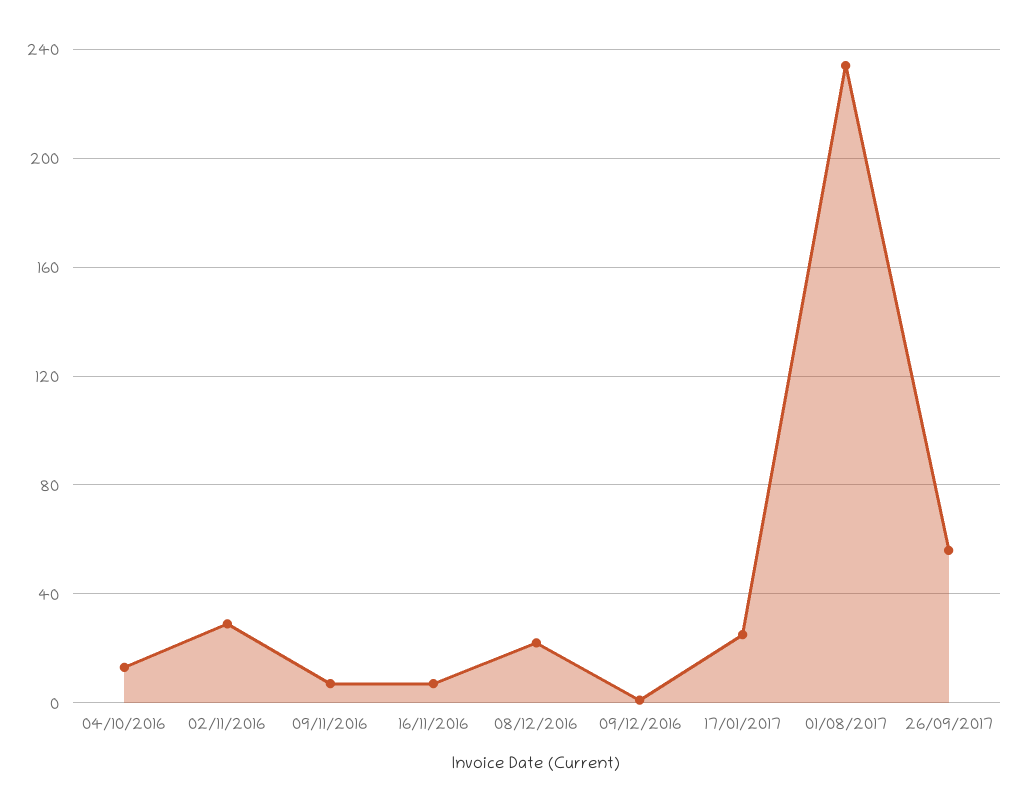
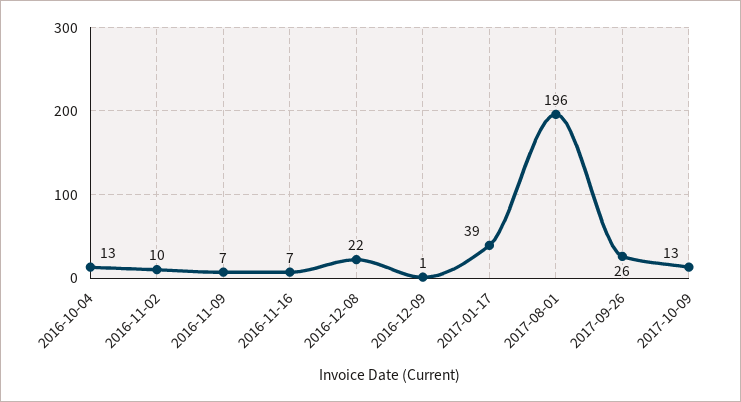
02/11/2016: 30 -> 10
17/01/2017: 25 -> 39
01/08/2017: 235 -> 196
26/09/2017: 55 -> 26
2017-10-09: none -> 13

